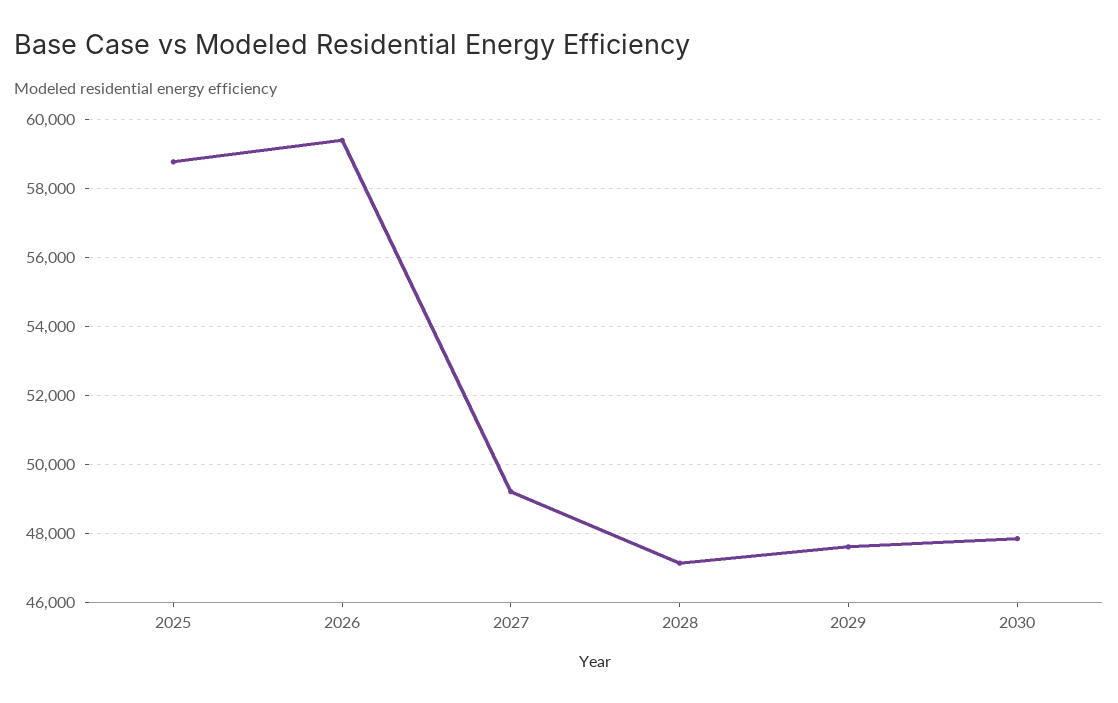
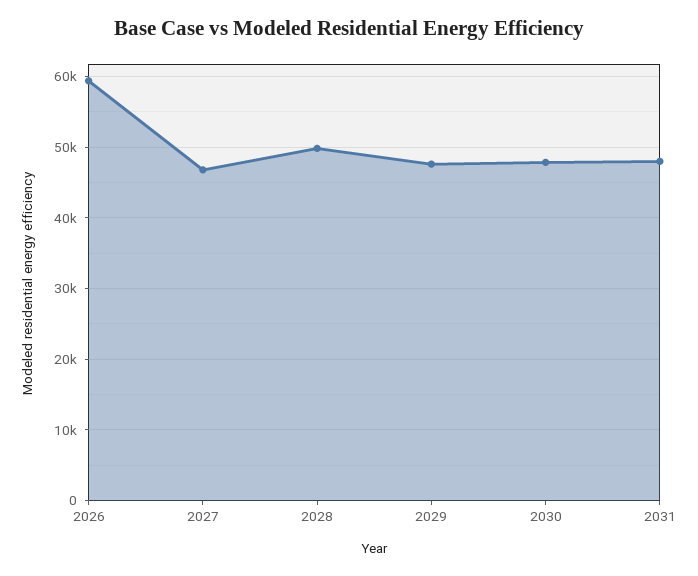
2025: 58800 -> none
2027: 49200 -> 47000
2028: 47200 -> 50000
2031: none -> 48000

